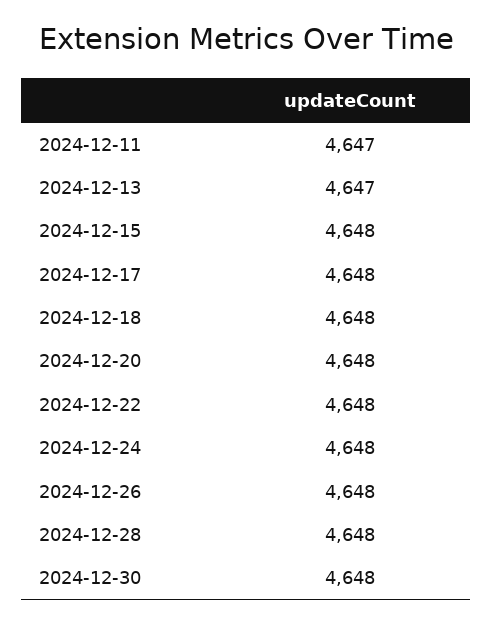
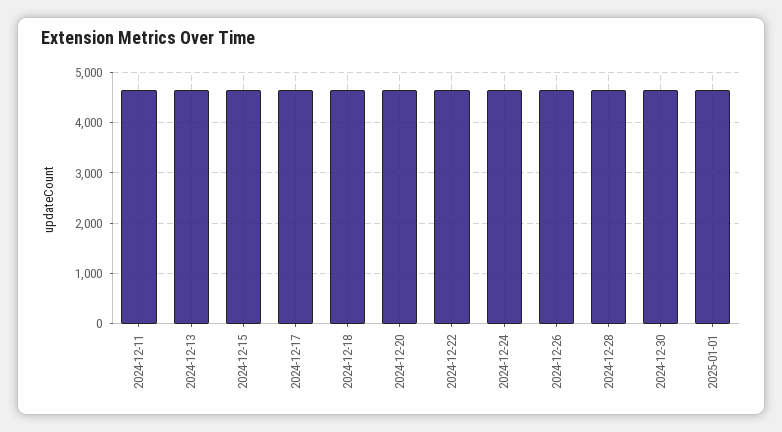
2025-01-01: none -> 4600

